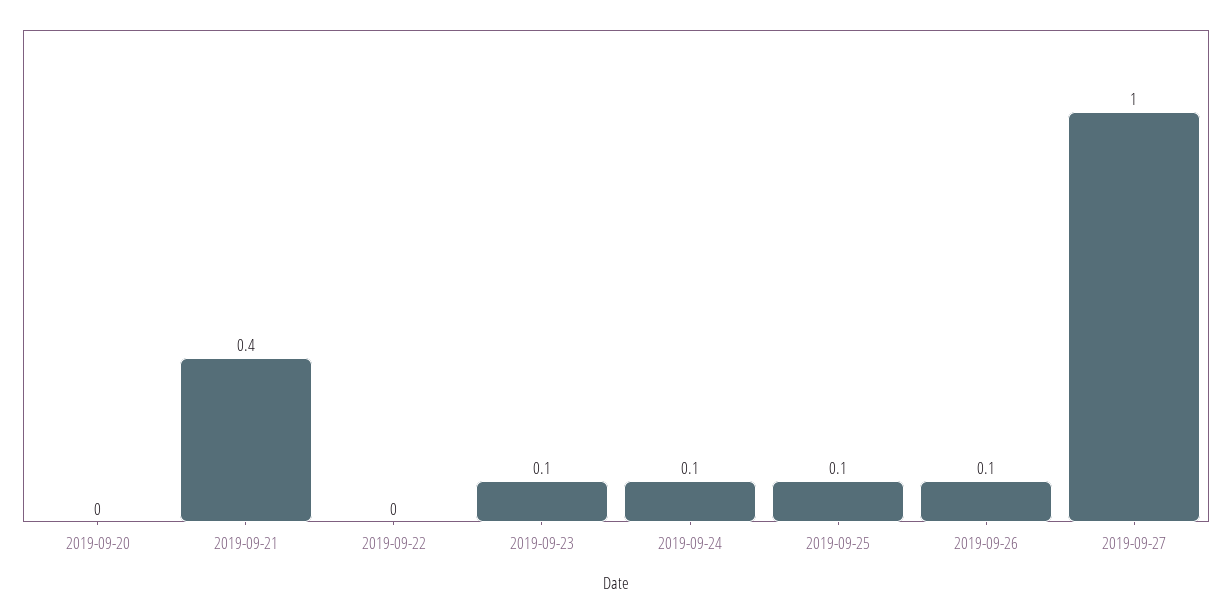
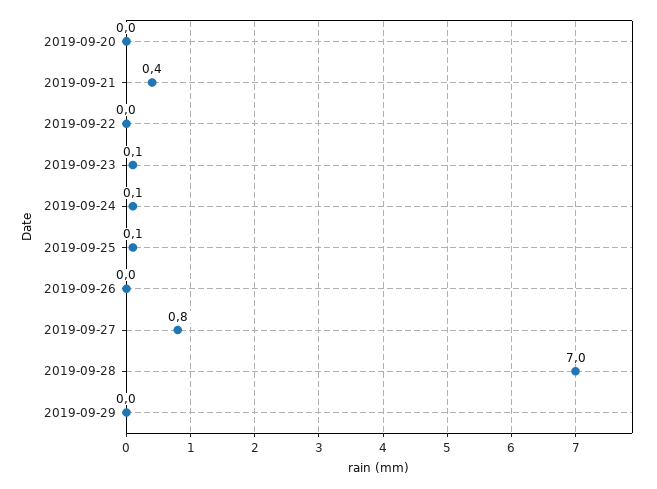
2019-09-26: 0.1 -> 0
2019-09-27: 1 -> 0.8
2019-09-28: none -> 7
2019-09-29: none -> 0

